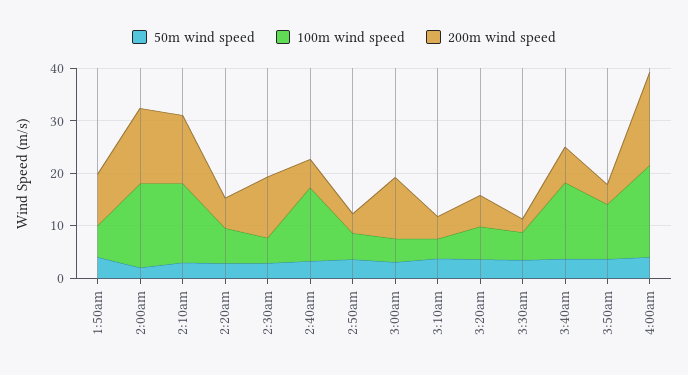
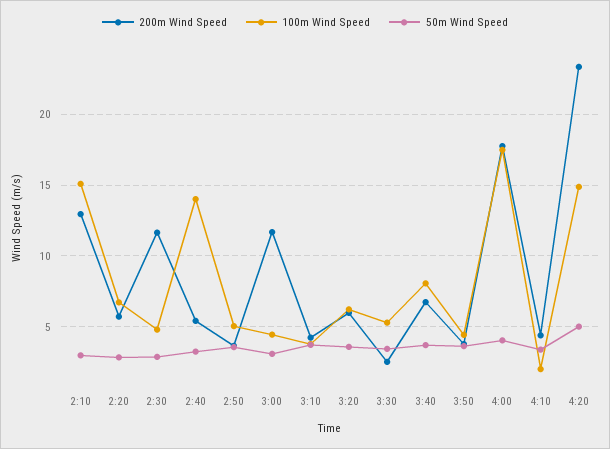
50m wind speed, 1:50am: 4 -> none
100m wind speed, 1:50am: 6 -> none
200m wind speed, 1:50am: 10 -> none
50m wind speed, 2:00am: 2 -> none
100m wind speed, 2:00am: 16 -> none
200m wind speed, 2:00am: 14 -> none
100m wind speed, 3:40am: 14 -> 8
100m wind speed, 3:50am: 10 -> 4.5
200m wind speed, 4:10: none -> 4.5
100m wind speed, 4:10: none -> 2
50m wind speed, 4:10: none -> 3.5
200m wind speed, 4:20: none -> 23.5
100m wind speed, 4:20: none -> 15
50m wind speed, 4:20: none -> 5

